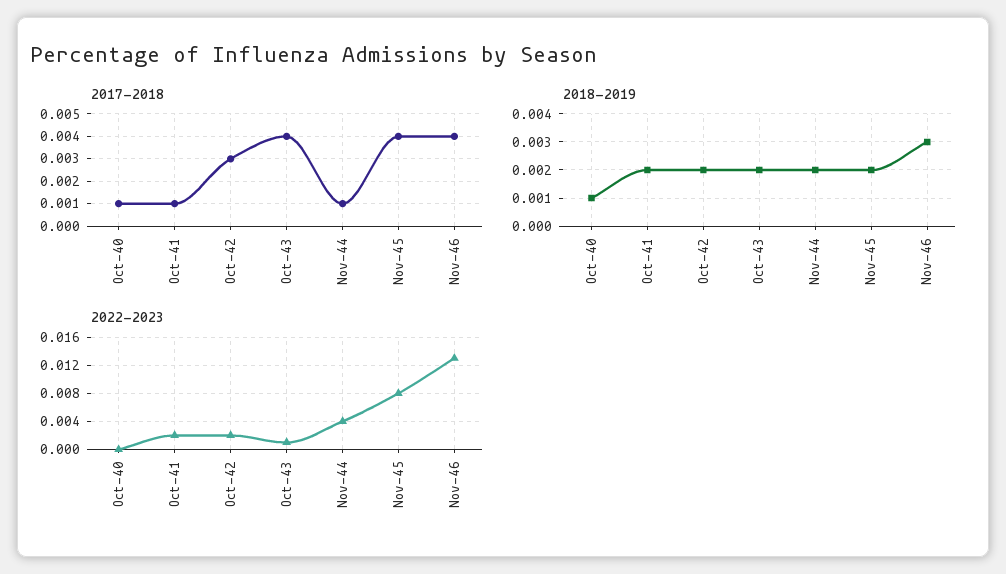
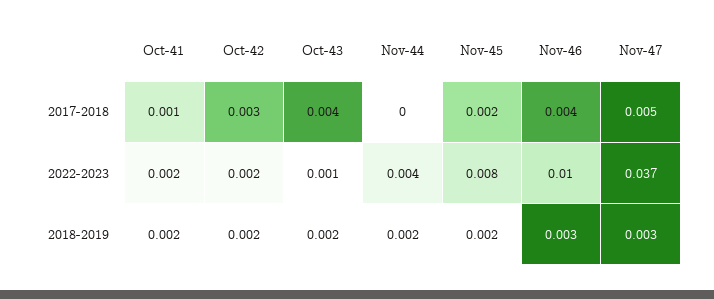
2017-2018, Oct-40: 0.001 -> none
2017-2018, Nov-44: 0.001 -> 0
2017-2018, Nov-45: 0.004 -> 0.002
2018-2019, Oct-40: 0.001 -> none
2022-2023, Oct-40: 0 -> none
2022-2023, Nov-46: 0.013 -> 0.01
2017-2018, Nov-47: none -> 0.005
2022-2023, Nov-47: none -> 0.037
2018-2019, Nov-47: none -> 0.003

